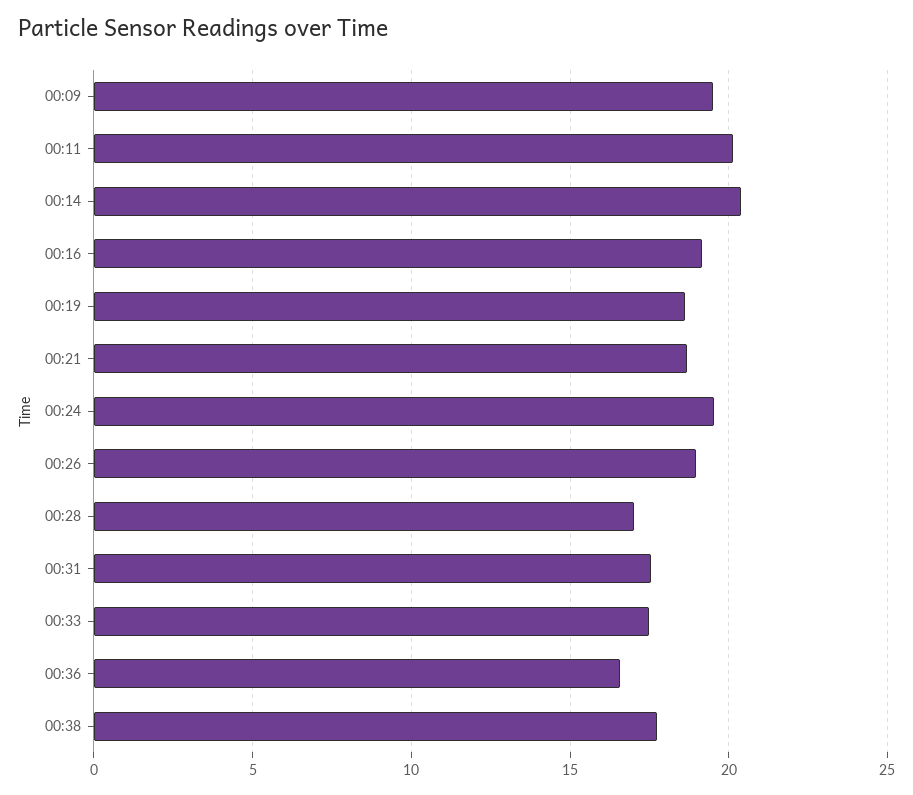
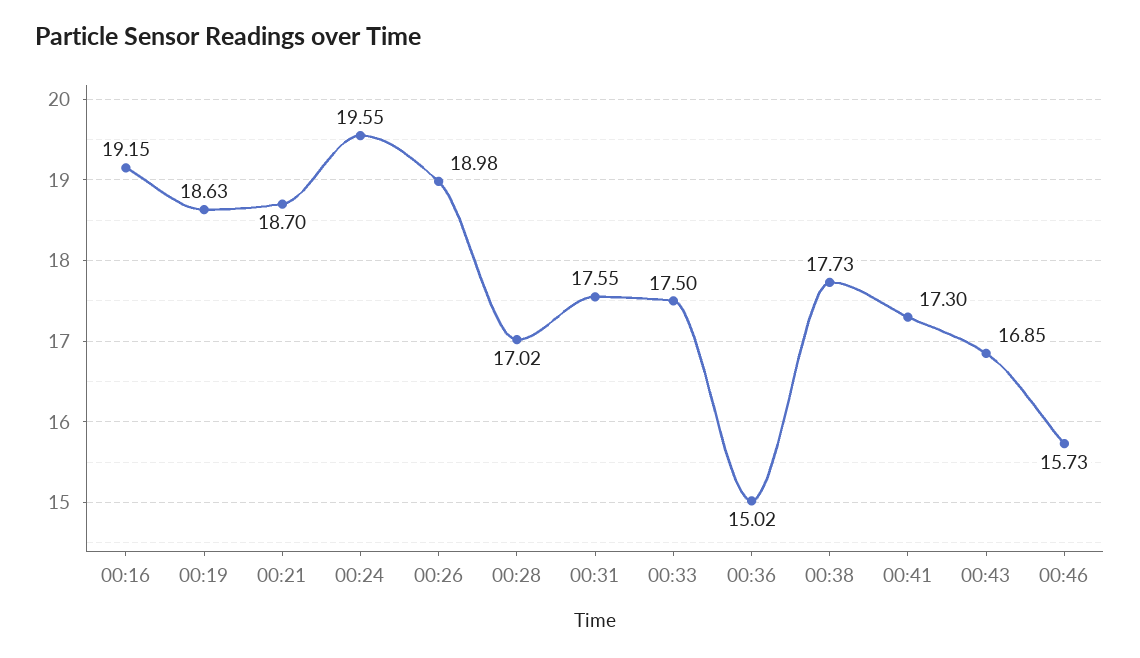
00:09: 19.5 -> none
00:11: 20 -> none
00:14: 20.5 -> none
00:36: 16.5 -> 15.02
00:41: none -> 17.3
00:43: none -> 16.85
00:46: none -> 15.73

